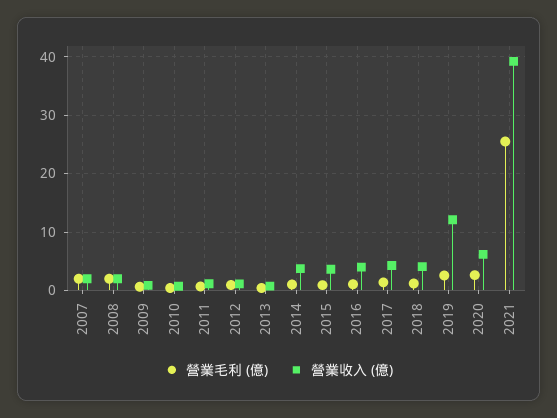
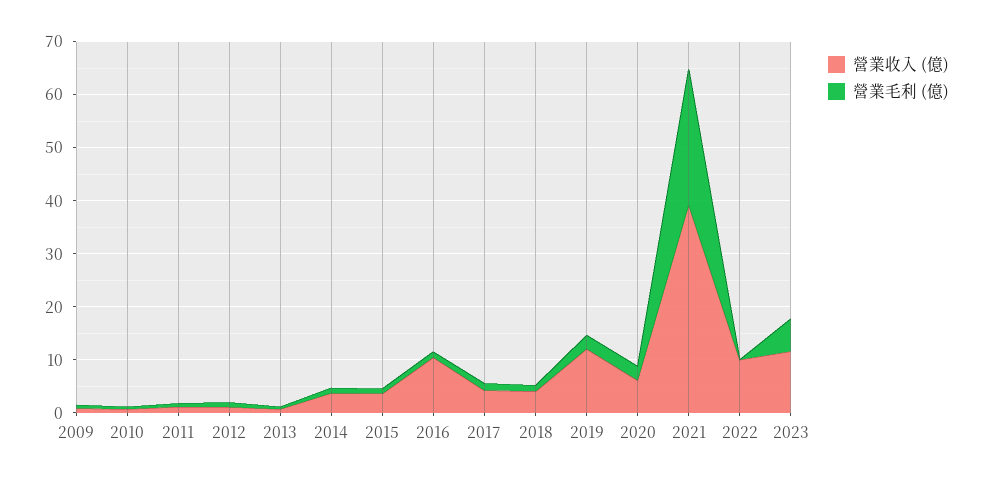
營業毛利 (億), 2007: 2 -> none
營業收入 (億), 2007: 2 -> none
營業毛利 (億), 2008: 2 -> none
營業收入 (億), 2008: 2 -> none
營業收入 (億), 2016: 4 -> 10
營業收入 (億), 2022: none -> 10
營業毛利 (億), 2022: none -> 0
營業收入 (億), 2023: none -> 12
營業毛利 (億), 2023: none -> 6

